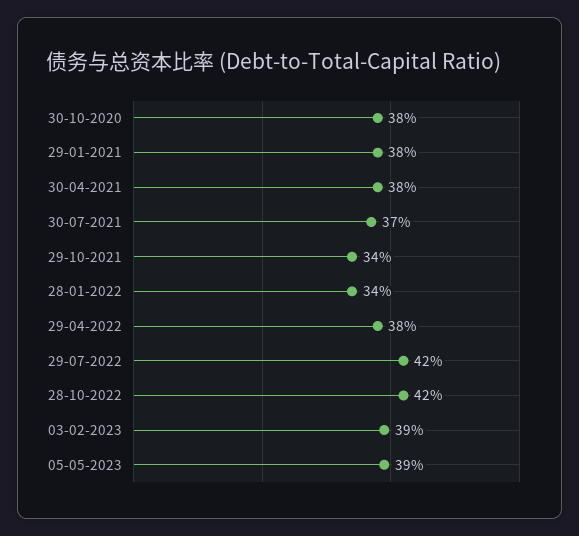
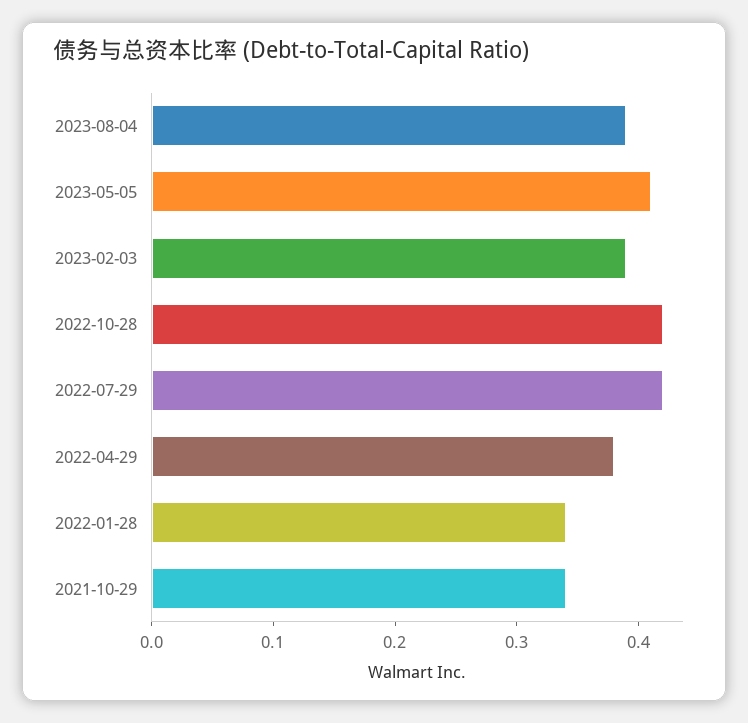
30-10-2020: 0.38 -> none
29-01-2021: 0.38 -> none
30-04-2021: 0.38 -> none
30-07-2021: 0.37 -> none
05-05-2023: 0.39 -> 0.41
2023-08-04: none -> 0.39

